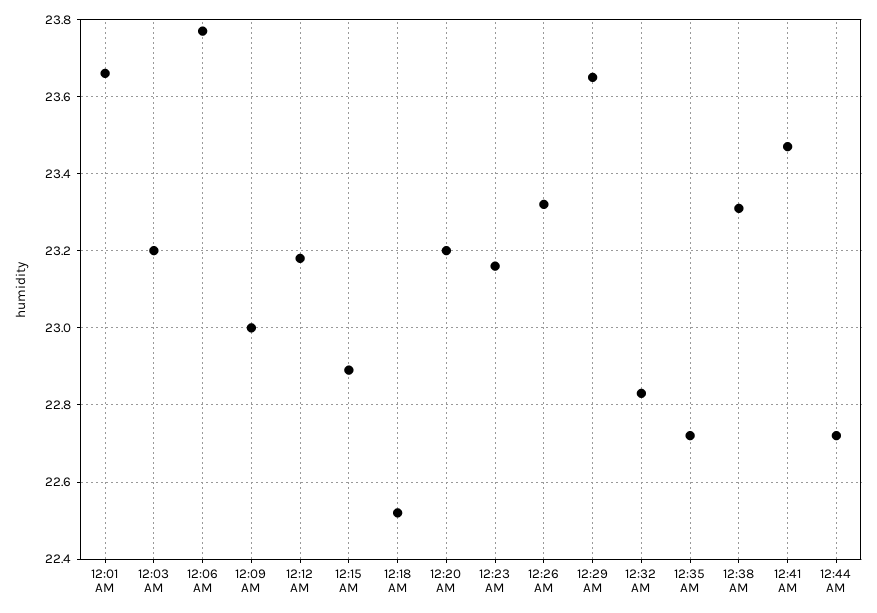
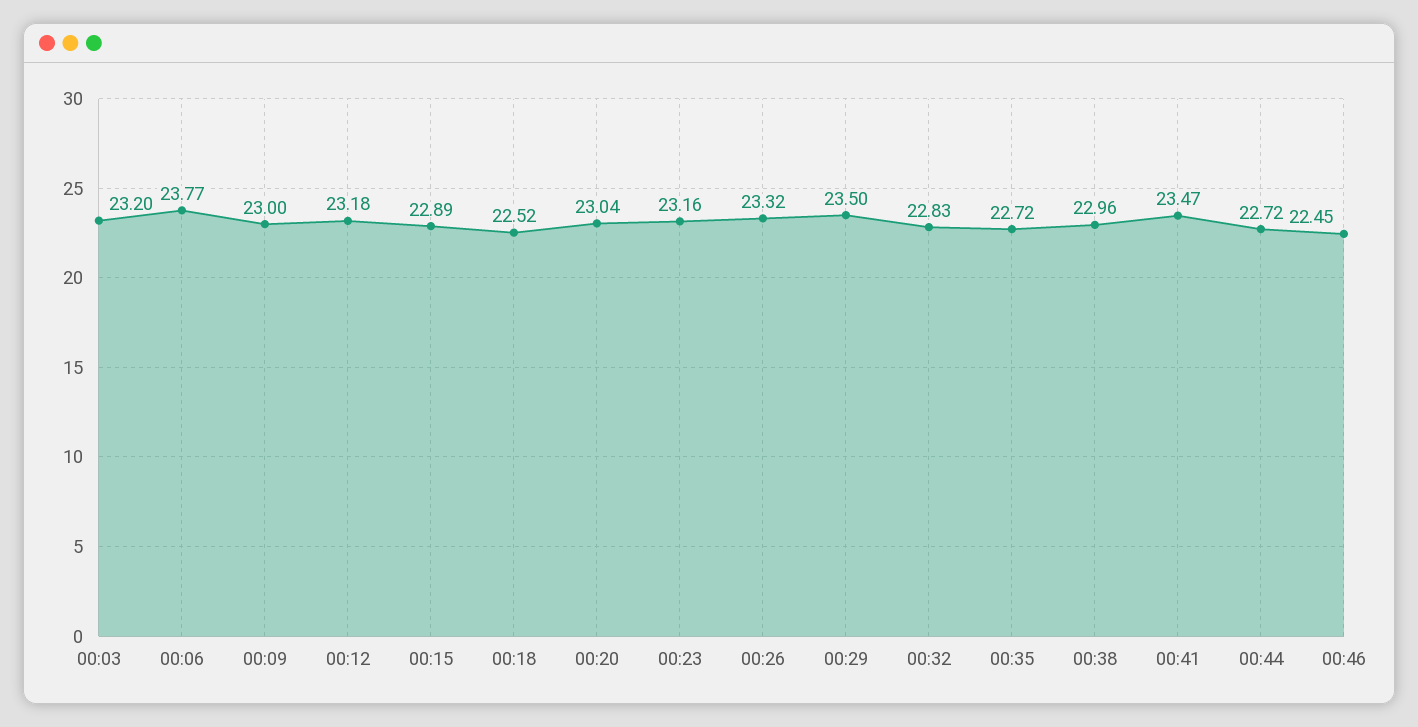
12:01 AM: 23.65 -> none
12:20 AM: 23.2 -> 23.04
12:29 AM: 23.65 -> 23.5
12:38 AM: 23.3 -> 22.96
00:46: none -> 22.45

